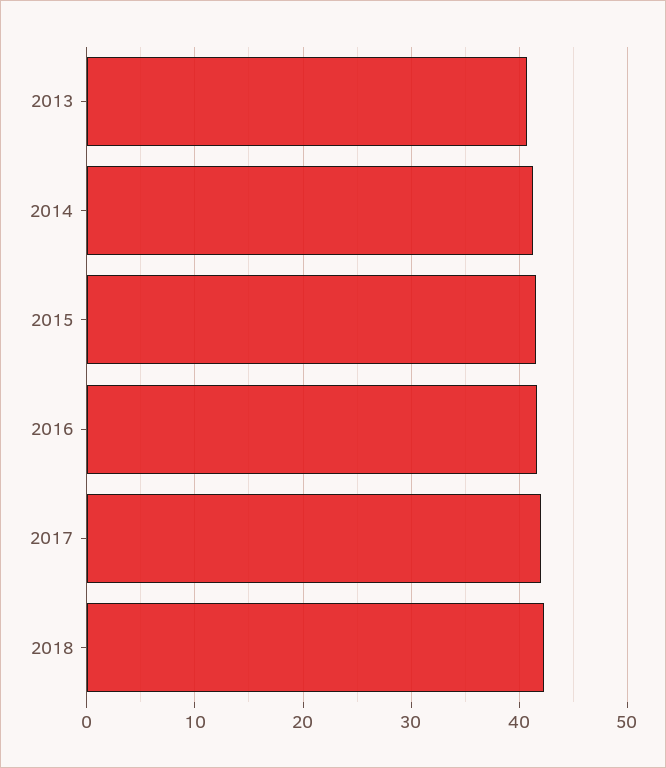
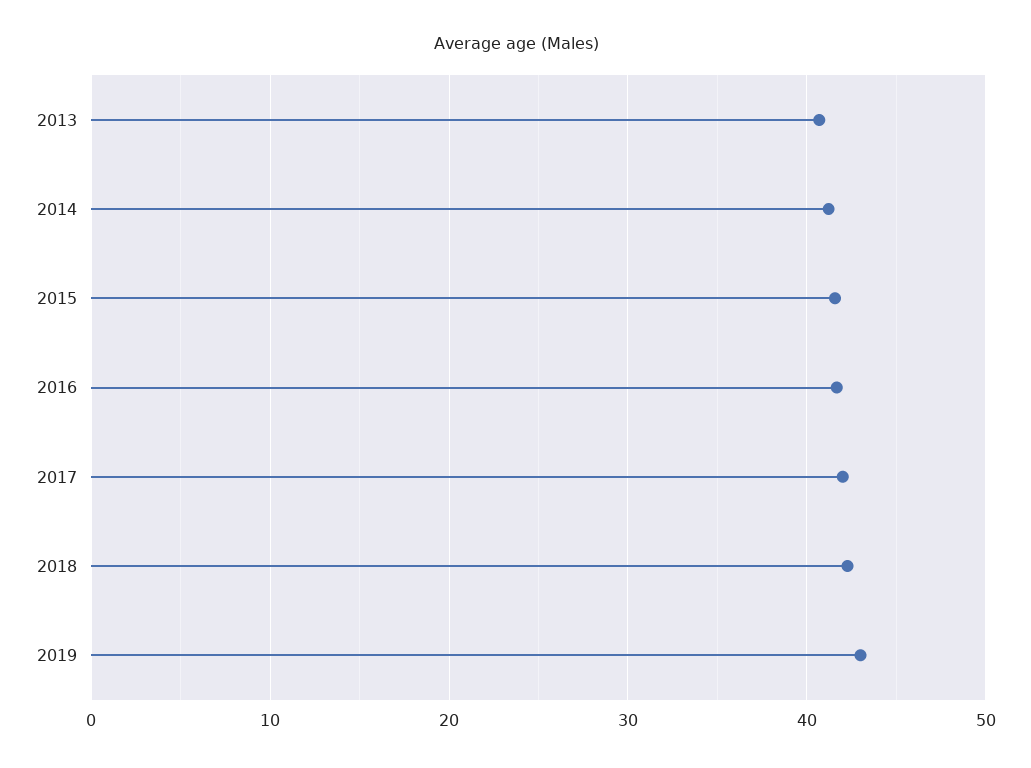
2019: none -> 43

